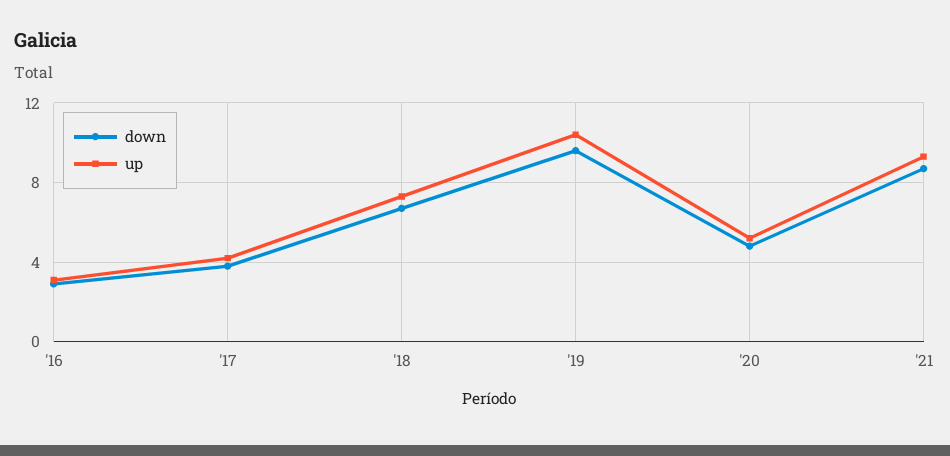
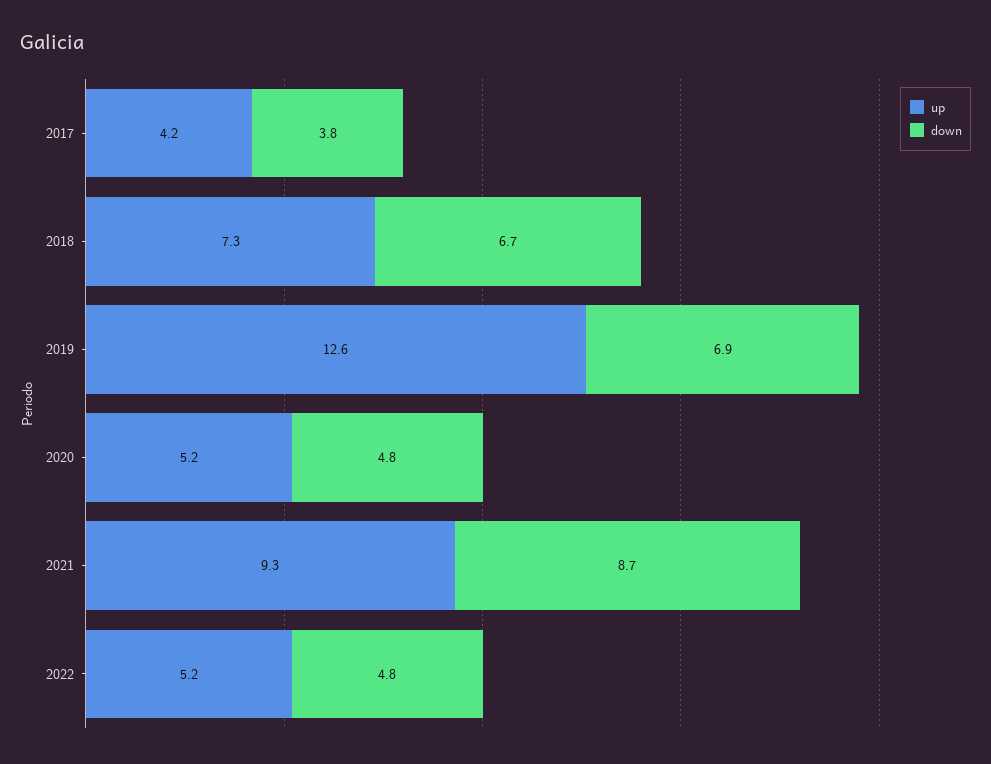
down, '16: 3 -> none
up, '16: 3 -> none
down, '19: 9.5 -> 6.9
up, '19: 10.5 -> 12.6
up, 2022: none -> 5.2
down, 2022: none -> 4.8

